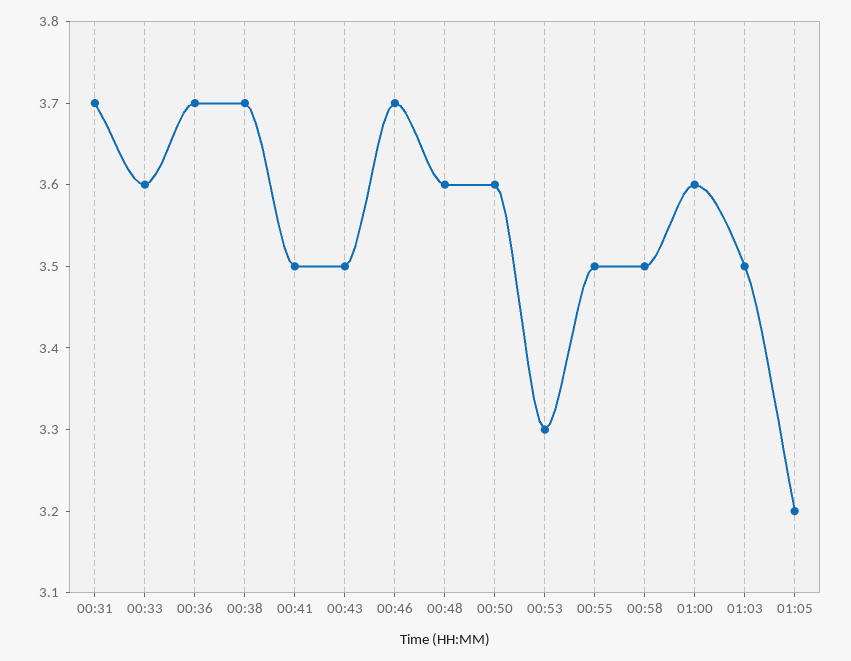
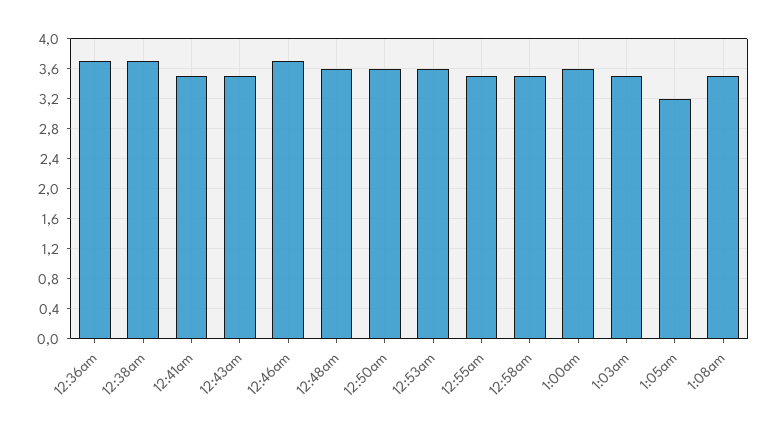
00:31: 3.7 -> none
00:33: 3.6 -> none
00:53: 3.3 -> 3.6
1:08am: none -> 3.5

